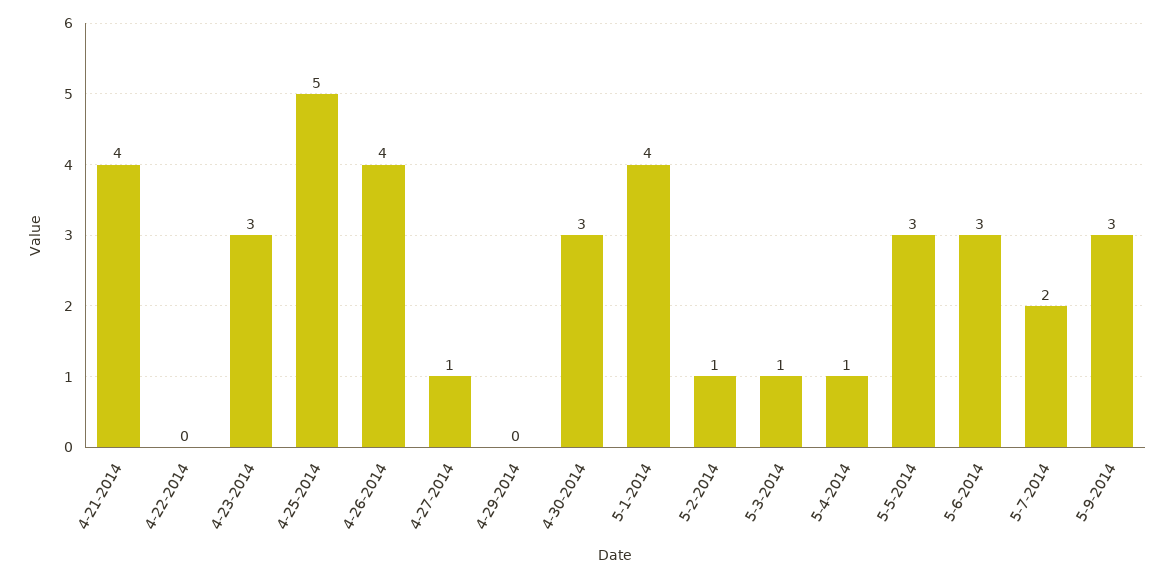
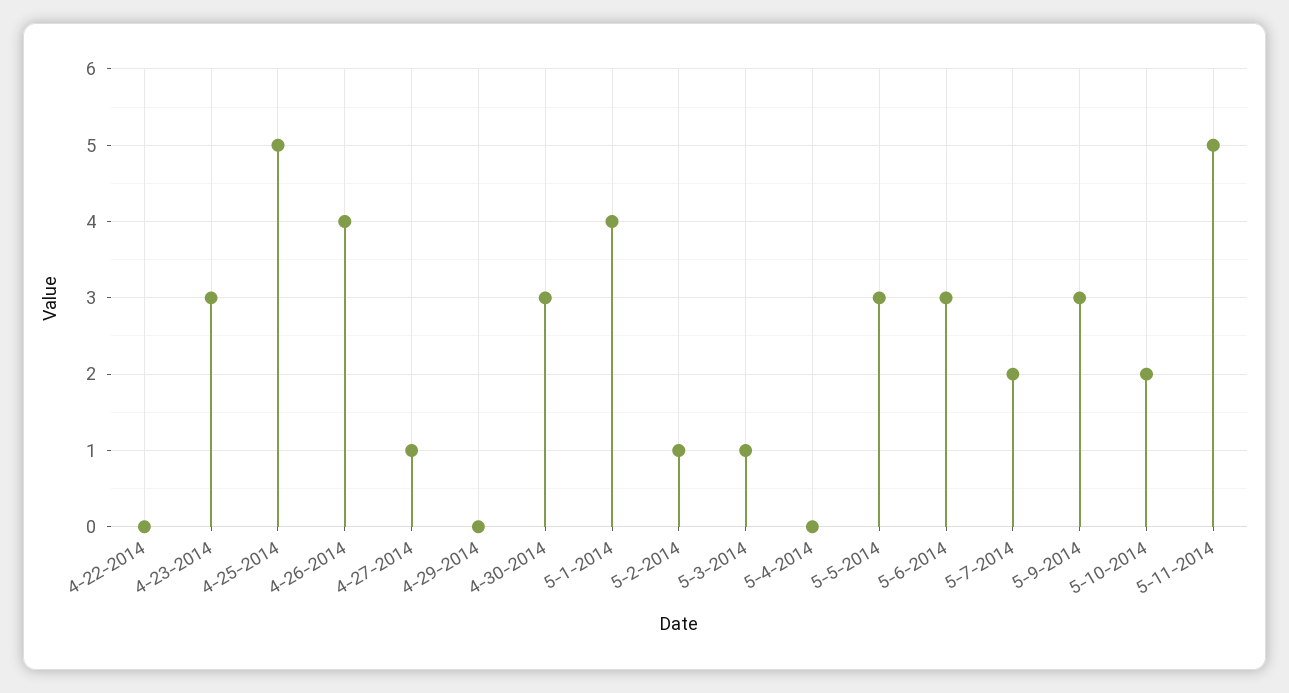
4-21-2014: 4 -> none
5-4-2014: 1 -> 0
5-10-2014: none -> 2
5-11-2014: none -> 5

